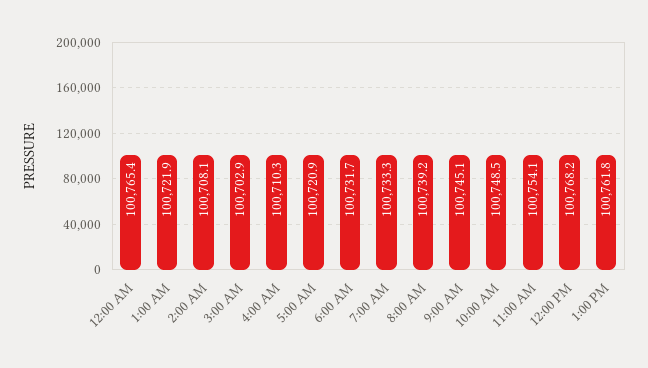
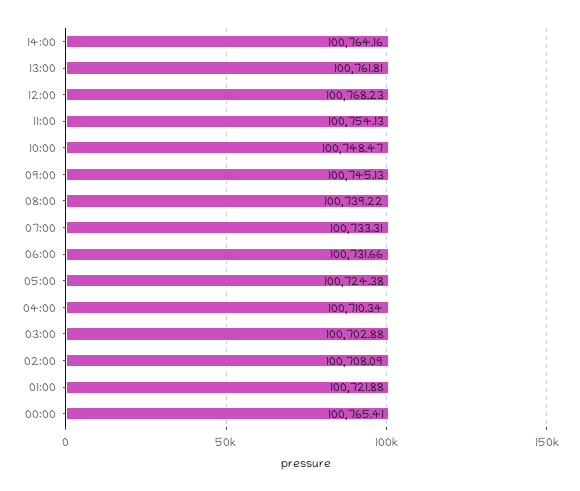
5:00 AM: 100720.9 -> 100724.38
14:00: none -> 100764.16

